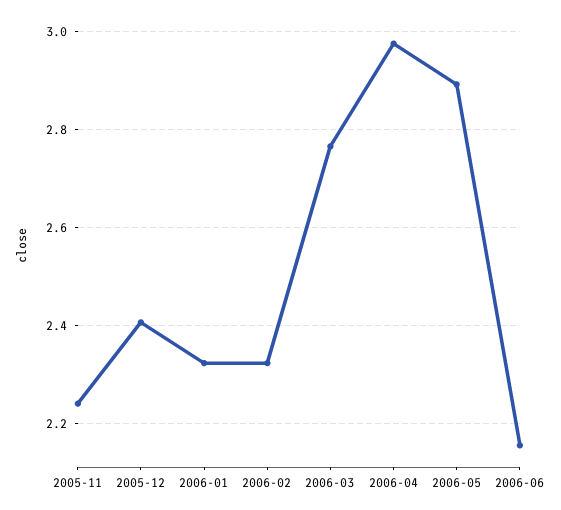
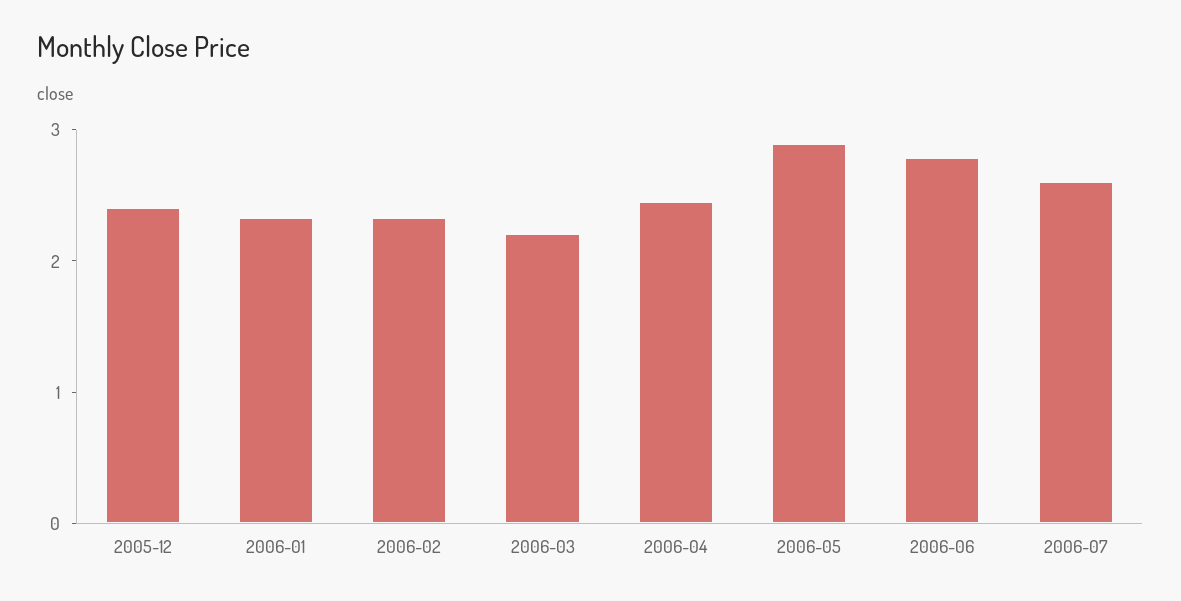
2005-11: 2.24 -> none
2006-03: 2.76 -> 2.2
2006-04: 2.98 -> 2.4
2006-06: 2.16 -> 2.8
2006-07: none -> 2.6

